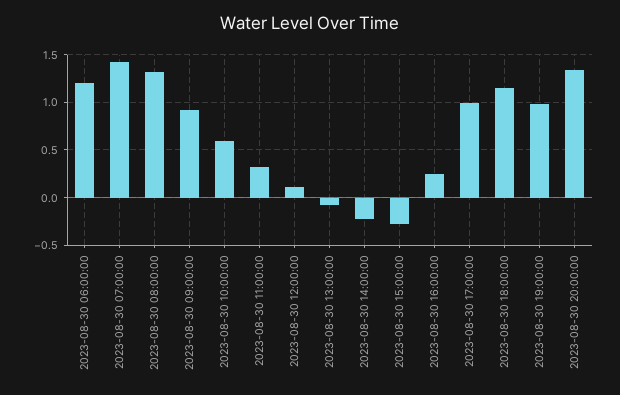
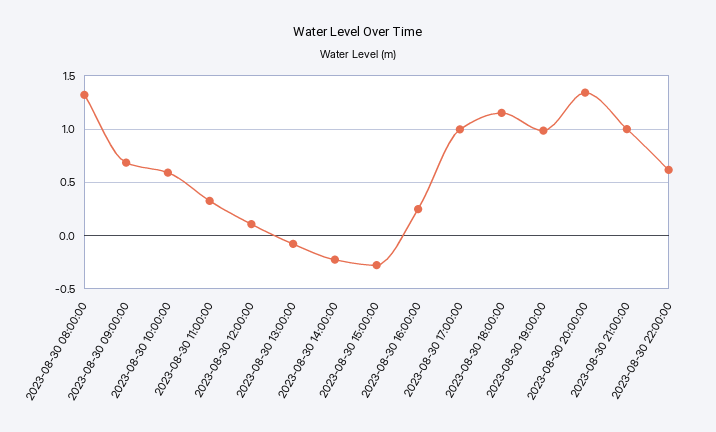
2023-08-30 06:00:00: 1.2 -> none
2023-08-30 07:00:00: 1.4 -> none
2023-08-30 09:00:00: 0.9 -> 0.7
2023-08-30 21:00:00: none -> 1
2023-08-30 22:00:00: none -> 0.6

